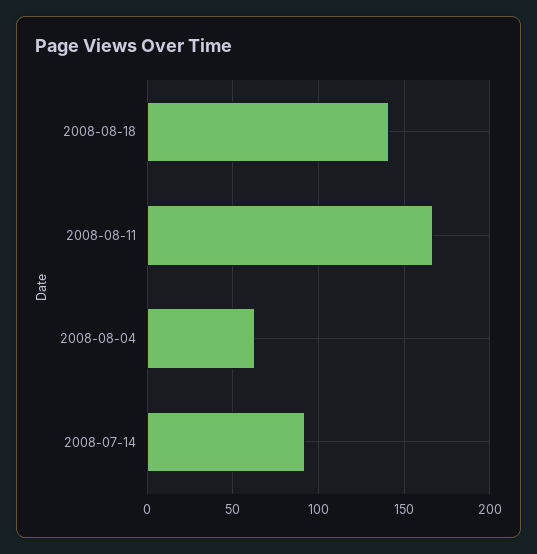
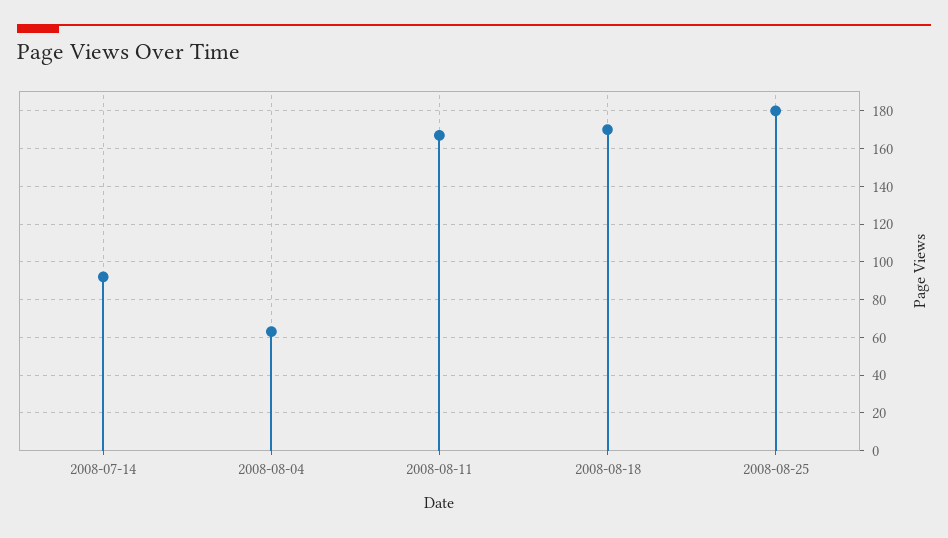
2008-08-18: 140 -> 170
2008-08-25: none -> 180

